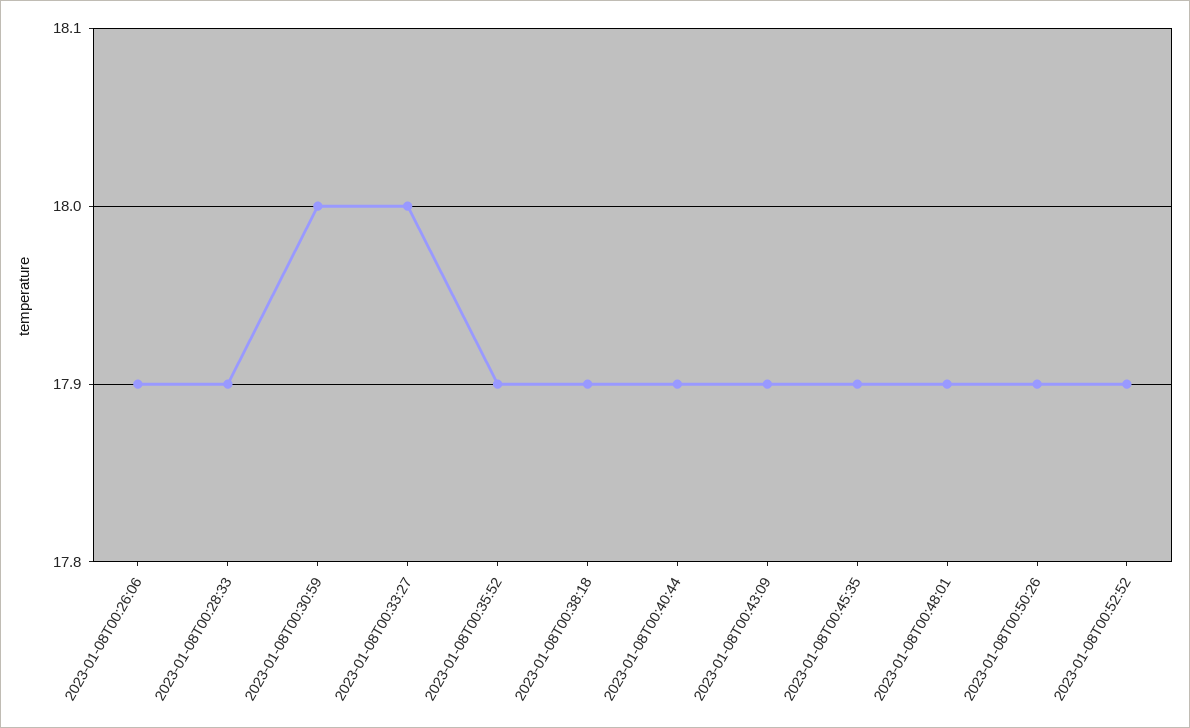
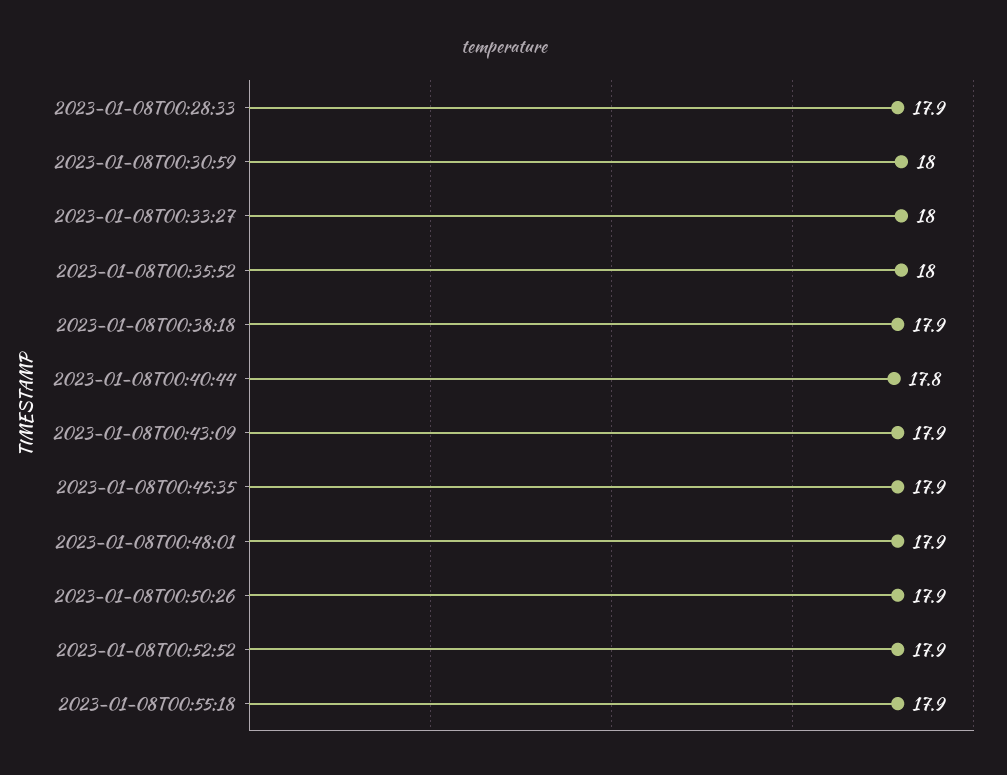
2023-01-08T00:26:06: 17.9 -> none
2023-01-08T00:35:52: 17.9 -> 18
2023-01-08T00:40:44: 17.9 -> 17.8
2023-01-08T00:55:18: none -> 17.9

